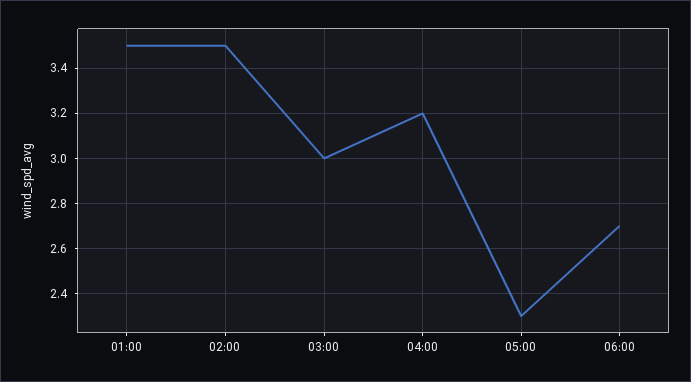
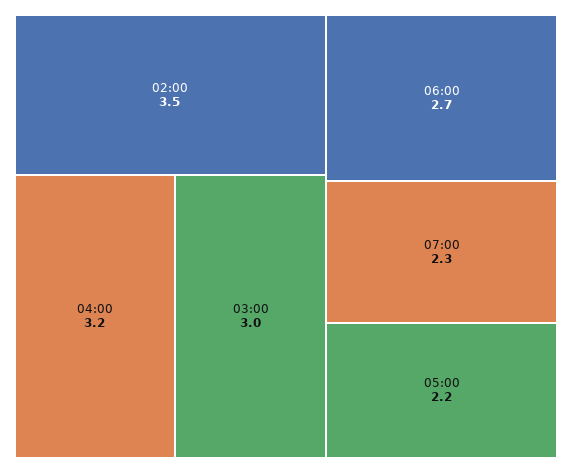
01:00: 3.5 -> none
05:00: 2.3 -> 2.2
07:00: none -> 2.3

